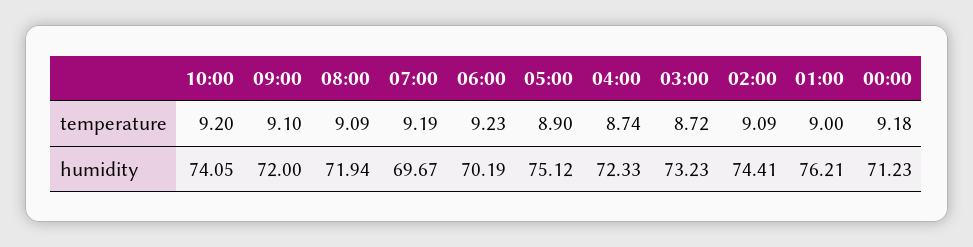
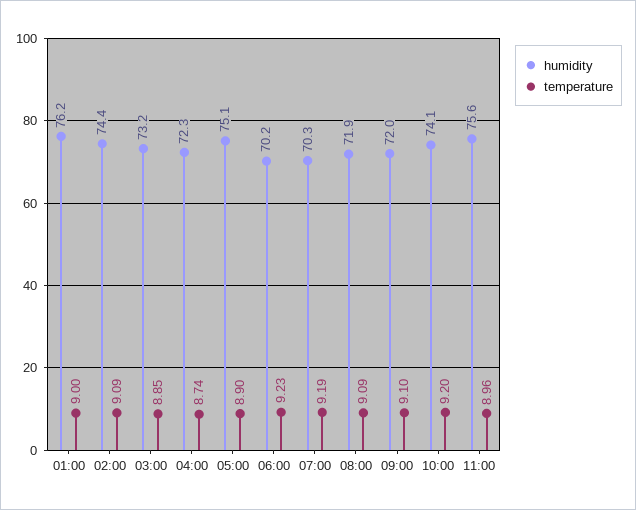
temperature, 03:00: 8.72 -> 8.85
temperature, 00:00: 9.18 -> none
humidity, 07:00: 69.67 -> 70.3
humidity, 00:00: 71.23 -> none
humidity, 11:00: none -> 75.6
temperature, 11:00: none -> 8.96

